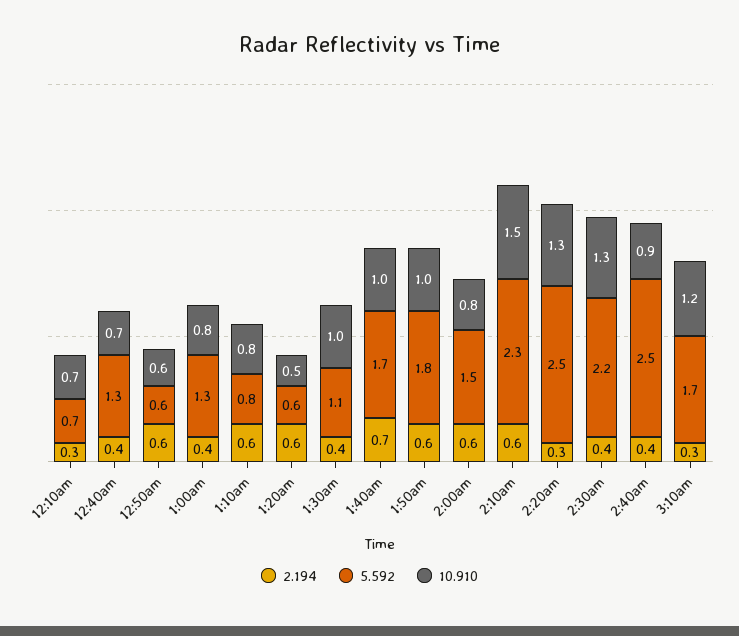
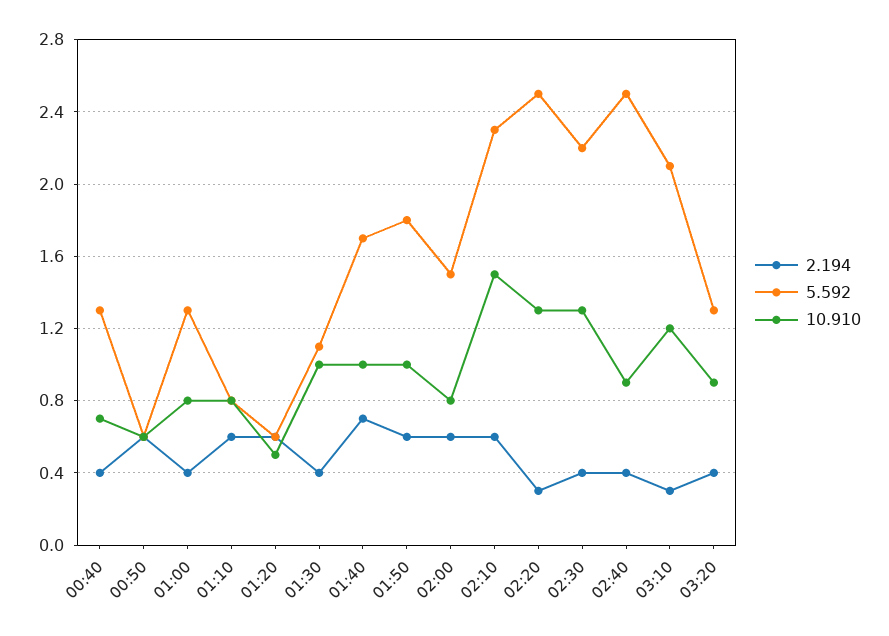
2.194, 12:10am: 0.3 -> none
5.592, 12:10am: 0.7 -> none
10.910, 12:10am: 0.7 -> none
5.592, 3:10am: 1.7 -> 2.1
2.194, 03:20: none -> 0.4
5.592, 03:20: none -> 1.3
10.910, 03:20: none -> 0.9

